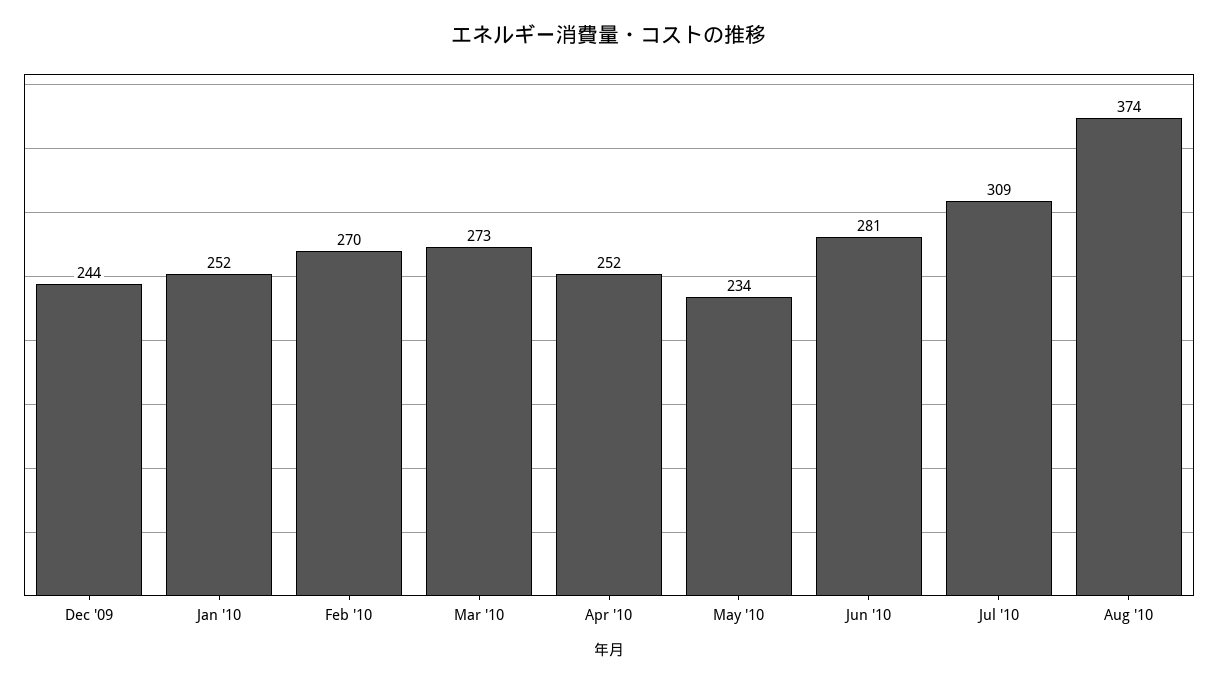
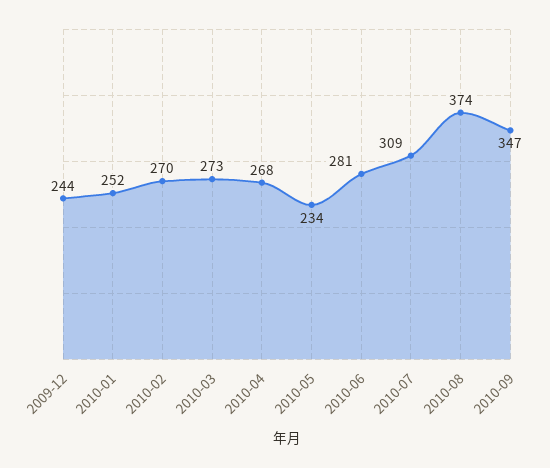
Apr '10: 252 -> 268
2010-09: none -> 347

